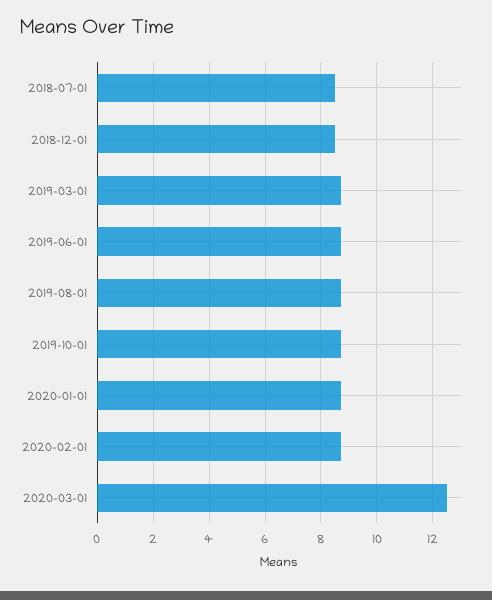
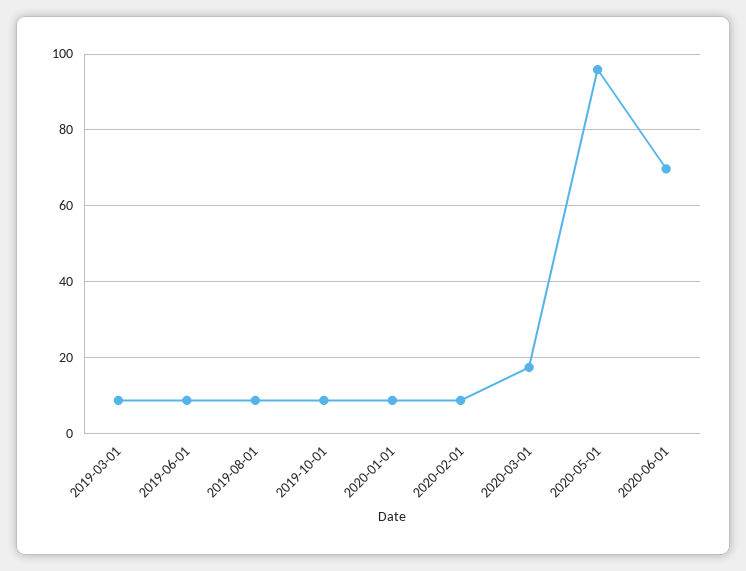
2018-07-01: 8.5 -> none
2018-12-01: 8.5 -> none
2020-03-01: 12.5 -> 18
2020-05-01: none -> 96
2020-06-01: none -> 70

